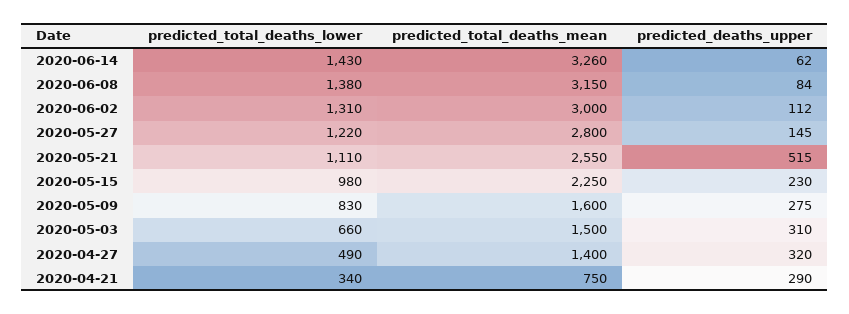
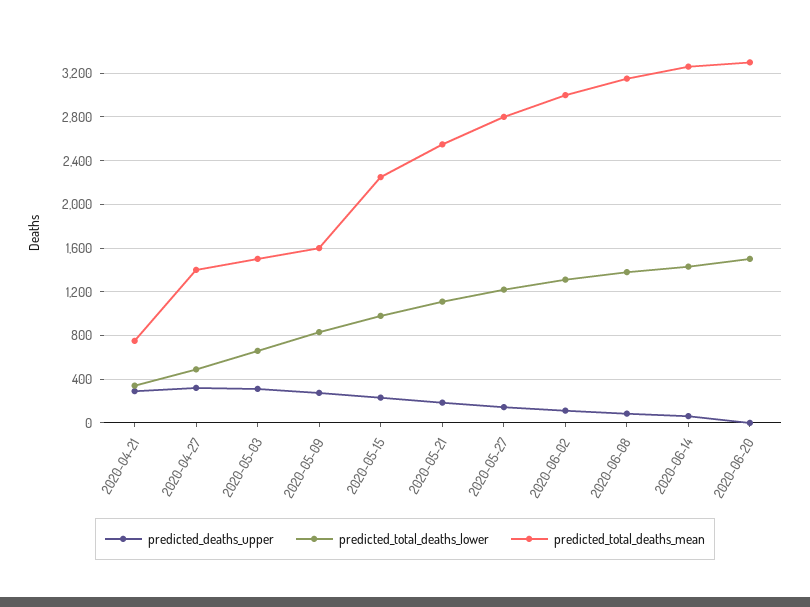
predicted_deaths_upper, 2020-05-21: 515 -> 200
predicted_deaths_upper, 2020-06-20: none -> 0
predicted_total_deaths_lower, 2020-06-20: none -> 1500
predicted_total_deaths_mean, 2020-06-20: none -> 3300

